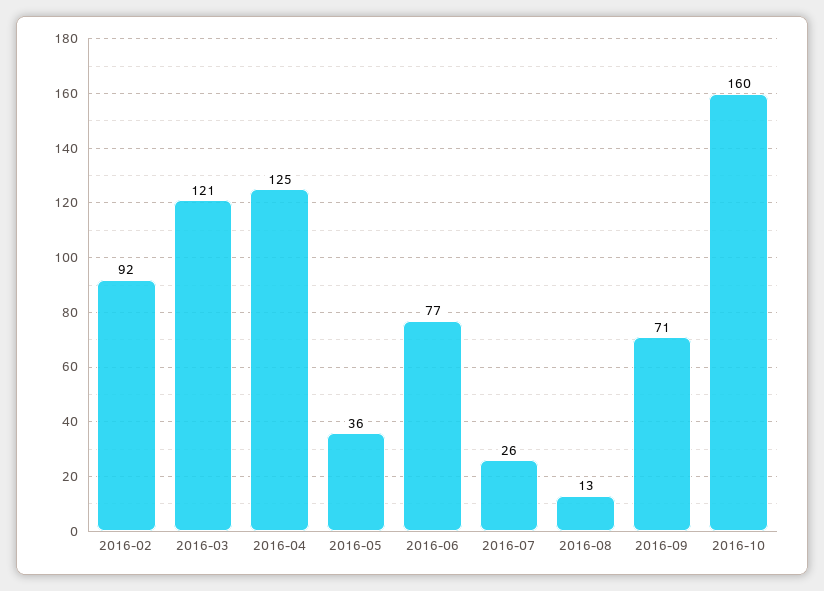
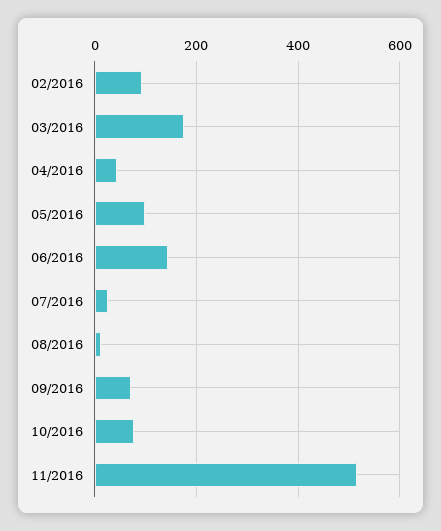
2016-03: 121 -> 180
2016-04: 125 -> 40
2016-05: 36 -> 100
2016-06: 77 -> 140
2016-10: 160 -> 80
11/2016: none -> 520

